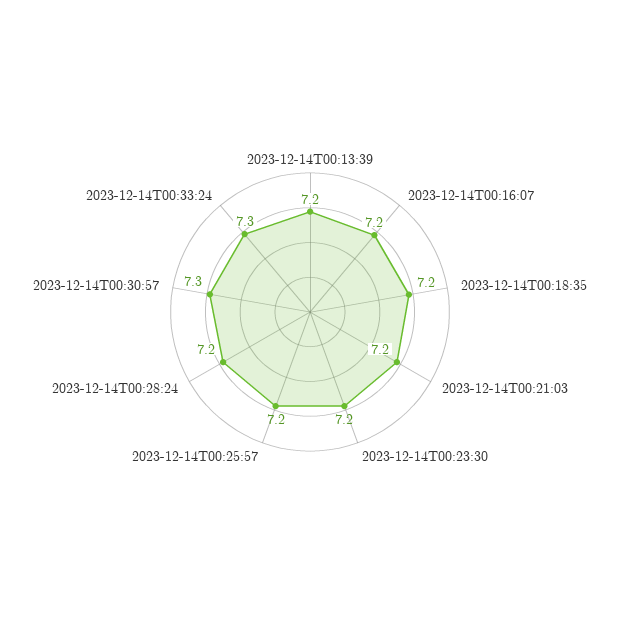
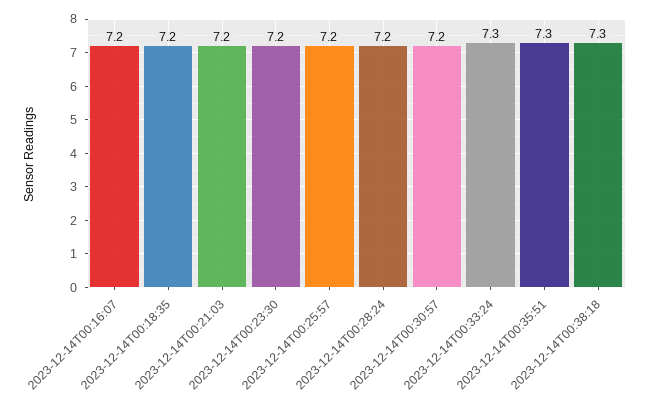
2023-12-14T00:13:39: 7.2 -> none
2023-12-14T00:30:57: 7.3 -> 7.2
2023-12-14T00:35:51: none -> 7.3
2023-12-14T00:38:18: none -> 7.3

